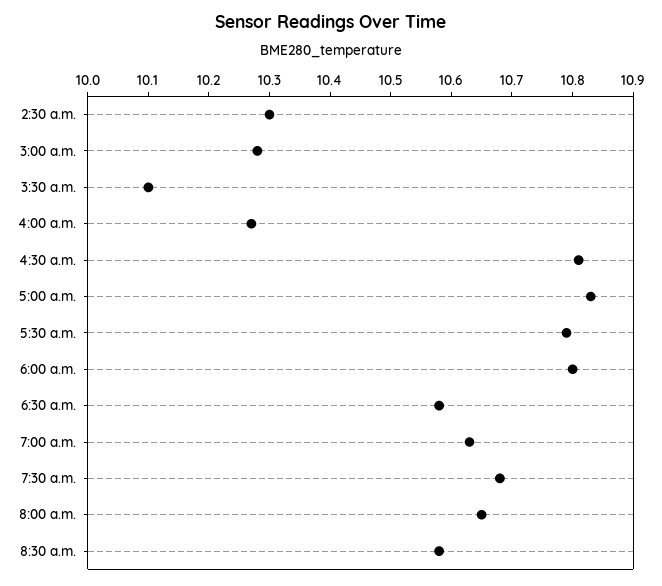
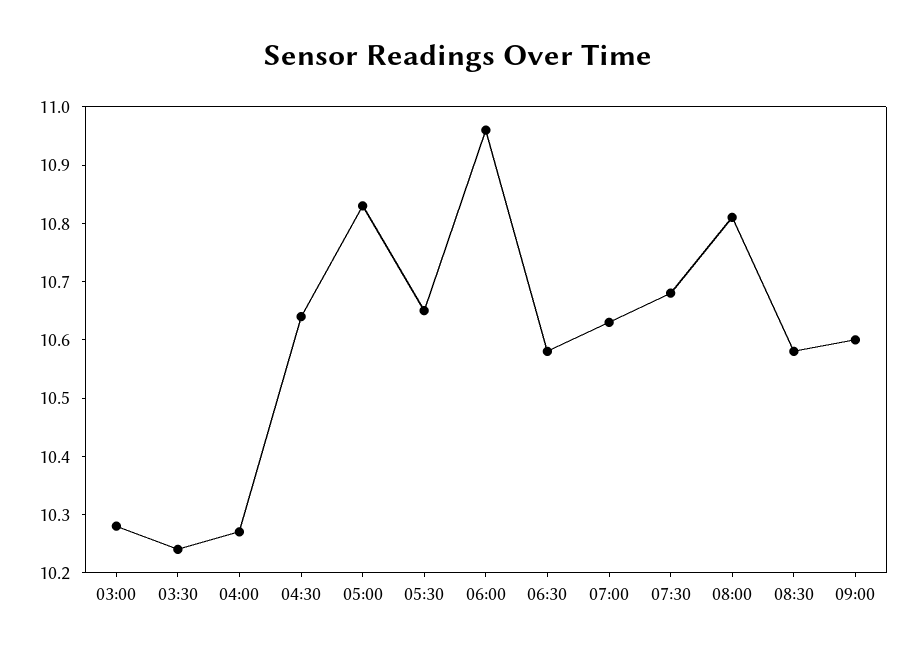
2:30 a.m.: 10.3 -> none
3:30 a.m.: 10.1 -> 10.25
4:30 a.m.: 10.8 -> 10.65
5:30 a.m.: 10.8 -> 10.65
6:00 a.m.: 10.8 -> 10.95
8:00 a.m.: 10.65 -> 10.8
09:00: none -> 10.6

